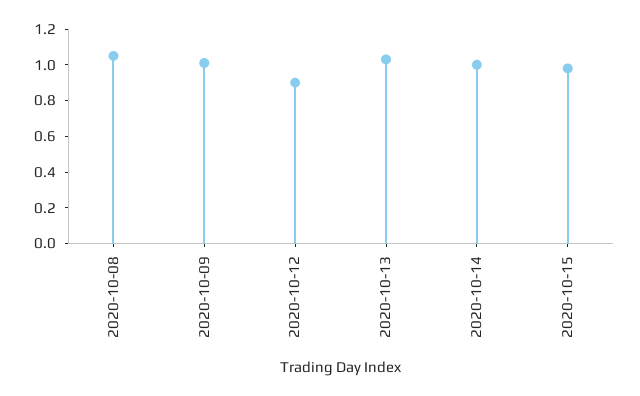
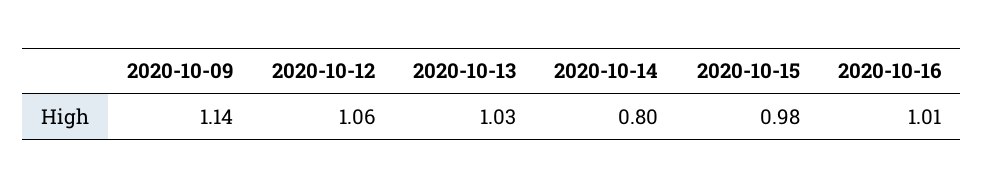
2020-10-08: 1.05 -> none
2020-10-09: 1 -> 1.14
2020-10-12: 0.9 -> 1.06
2020-10-14: 1 -> 0.8
2020-10-16: none -> 1.01

